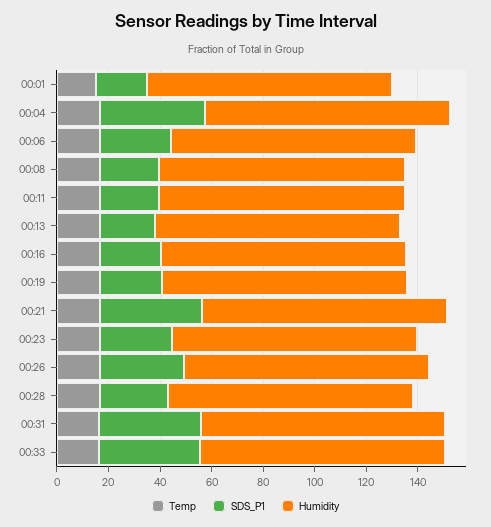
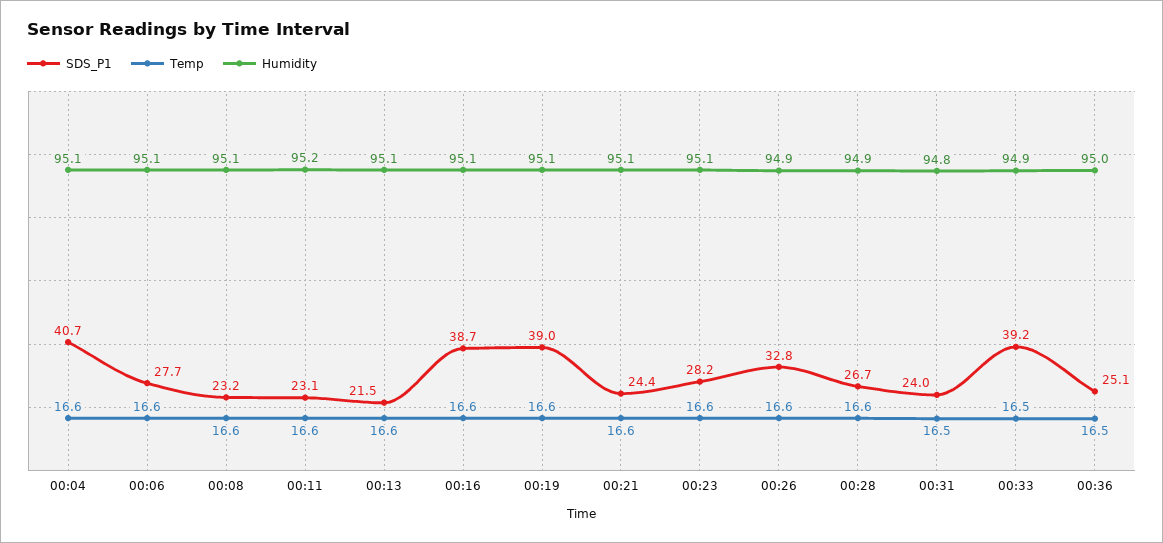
Temp, 00:01: 15 -> none
SDS_P1, 00:01: 20 -> none
Humidity, 00:01: 95 -> none
SDS_P1, 00:16: 25 -> 38.7
SDS_P1, 00:19: 25 -> 39
SDS_P1, 00:21: 40 -> 24.4
SDS_P1, 00:31: 40 -> 24
SDS_P1, 00:36: none -> 25.1
Temp, 00:36: none -> 16.5
Humidity, 00:36: none -> 95

